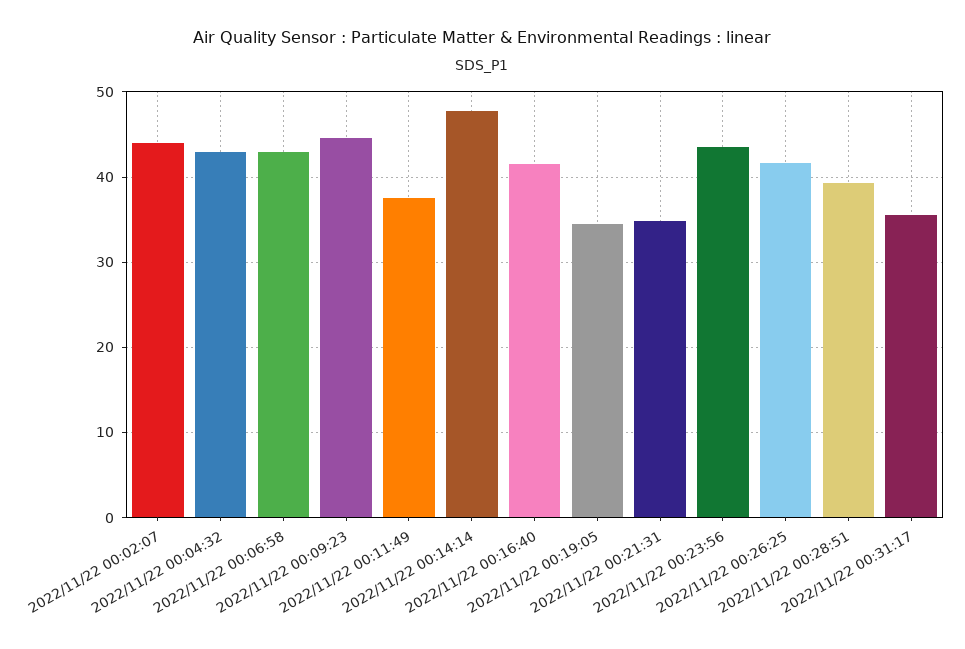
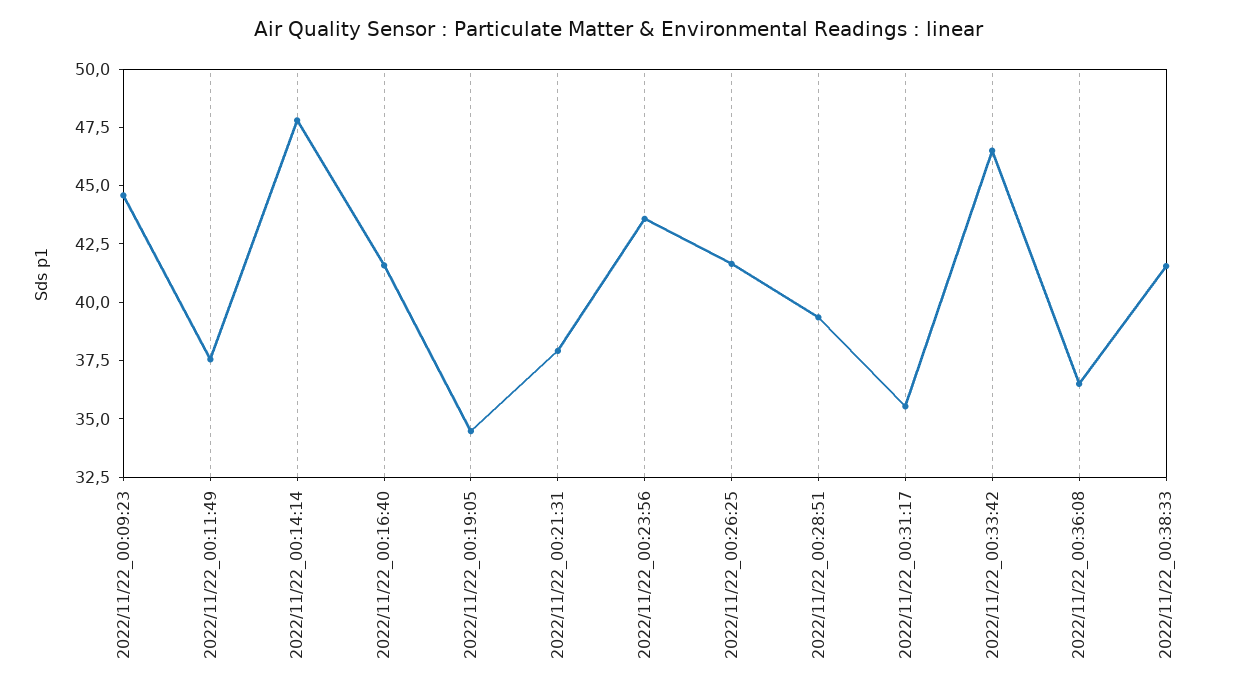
2022/11/22 00:02:07: 44 -> none
2022/11/22 00:04:32: 43 -> none
2022/11/22 00:06:58: 43 -> none
2022/11/22 00:21:31: 35 -> 38
2022/11/22_00:33:42: none -> 46.5
2022/11/22_00:36:08: none -> 36.5
2022/11/22_00:38:33: none -> 41.5

